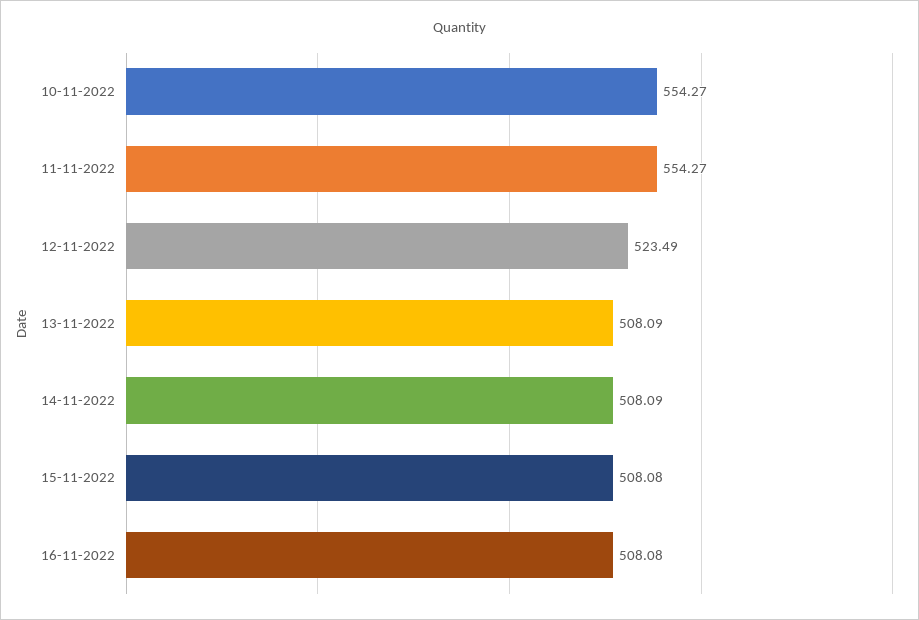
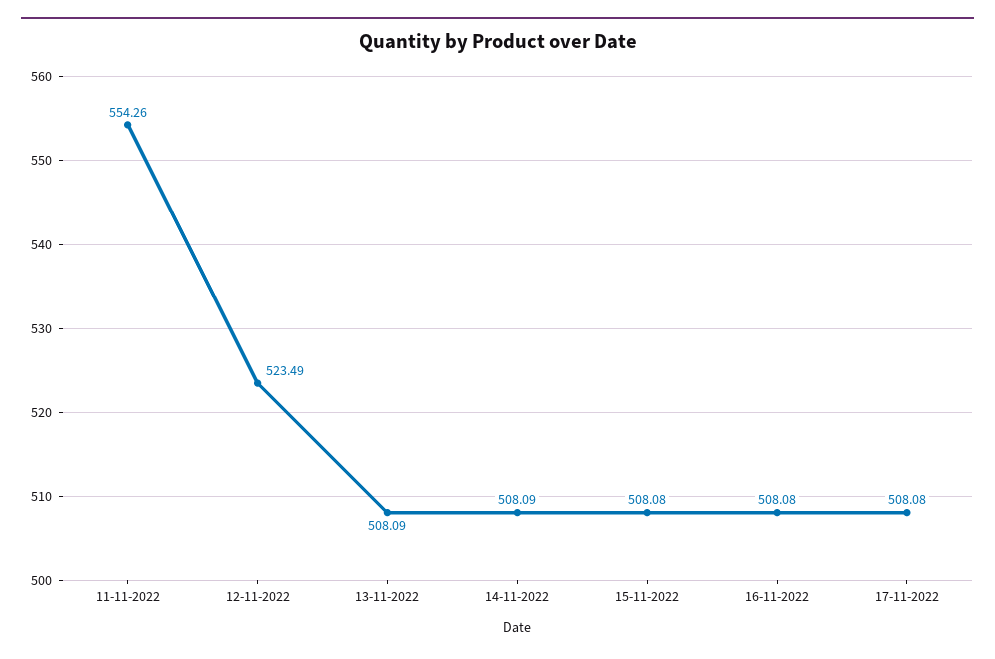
10-11-2022: 554.27 -> none
11-11-2022: 554.27 -> 554.26
17-11-2022: none -> 508.08

